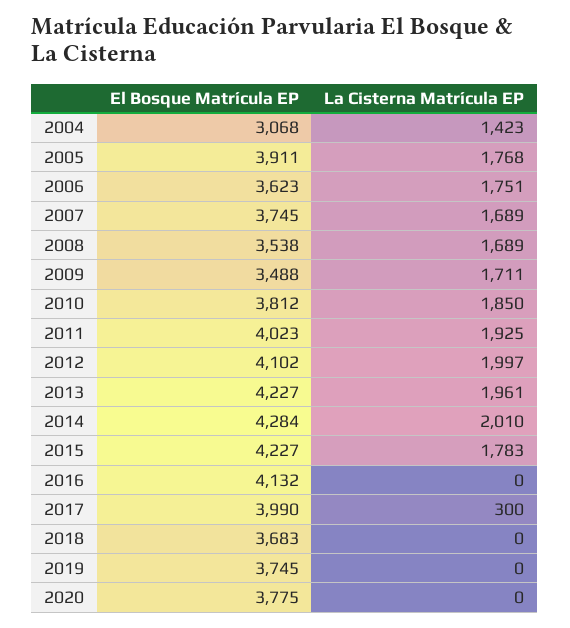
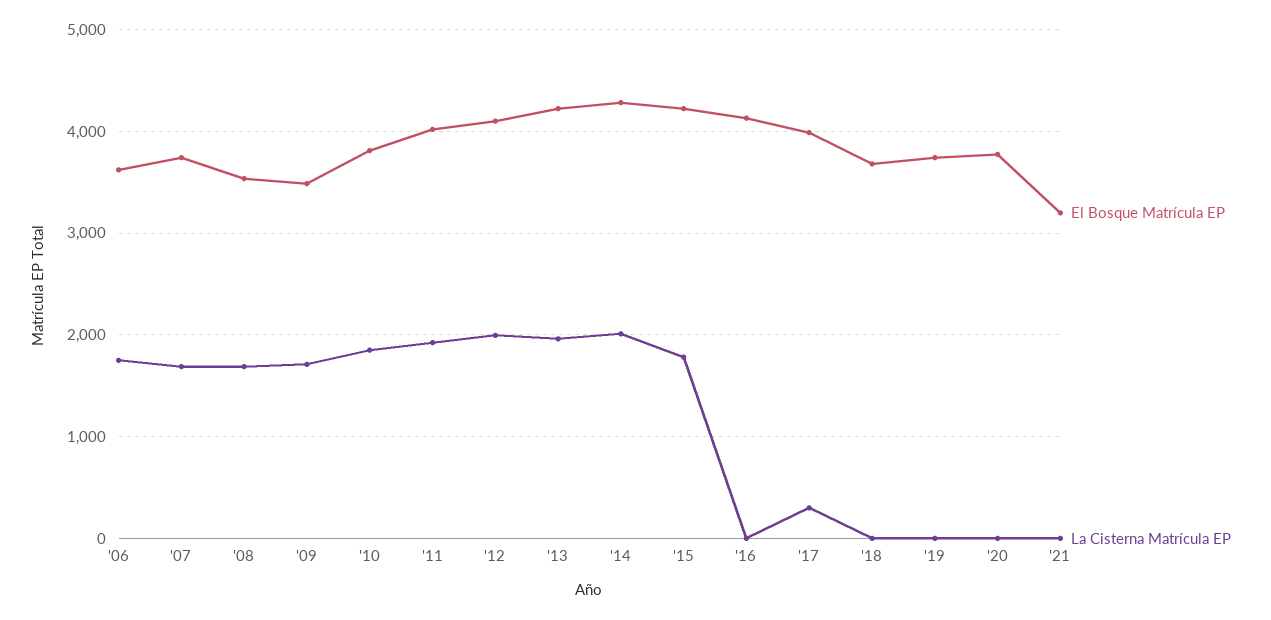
El Bosque Matrícula EP, 2004: 3068 -> none
La Cisterna Matrícula EP, 2004: 1423 -> none
El Bosque Matrícula EP, 2005: 3911 -> none
La Cisterna Matrícula EP, 2005: 1768 -> none
El Bosque Matrícula EP, '21: none -> 3200
La Cisterna Matrícula EP, '21: none -> 0

